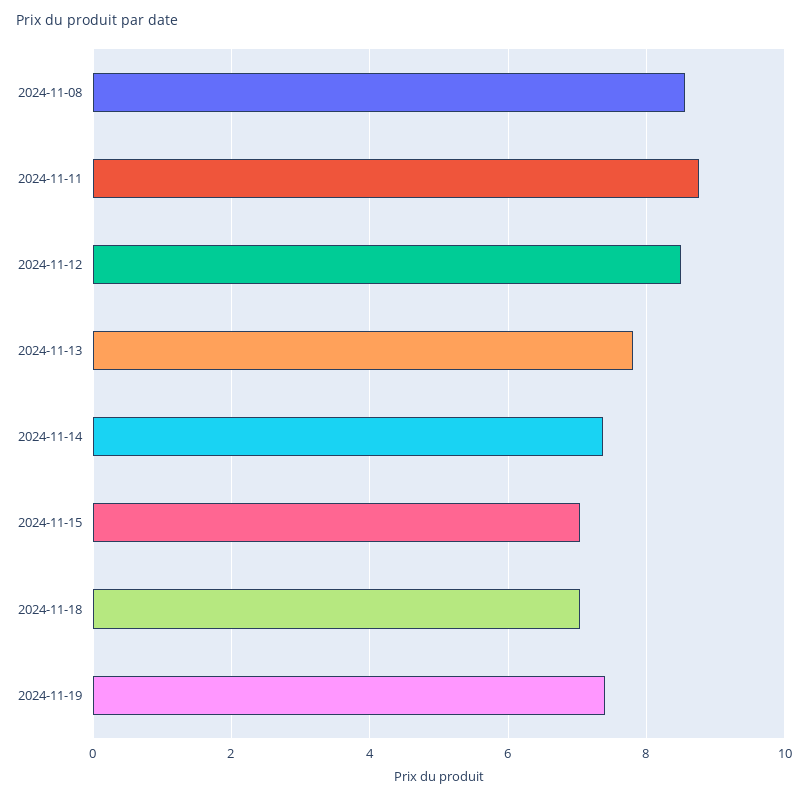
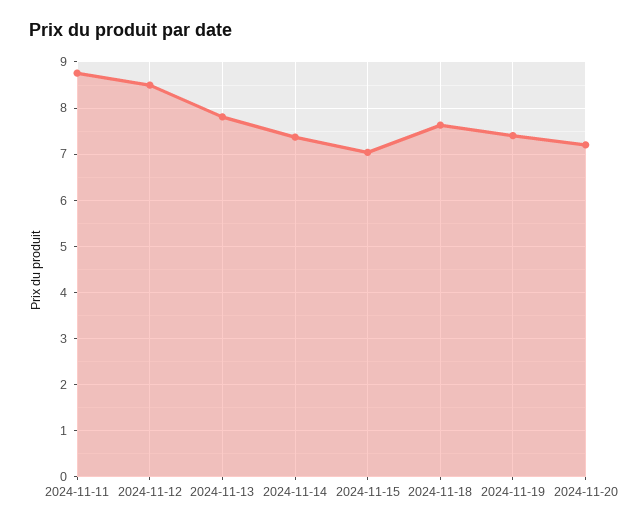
2024-11-08: 8.6 -> none
2024-11-18: 7 -> 7.6
2024-11-20: none -> 7.2

